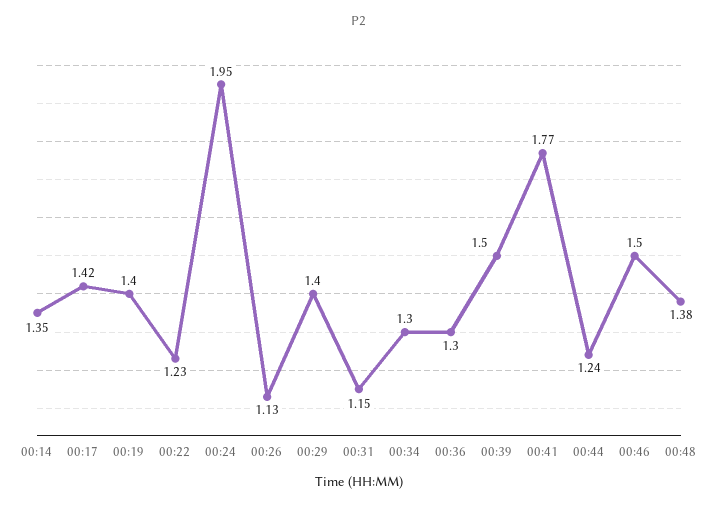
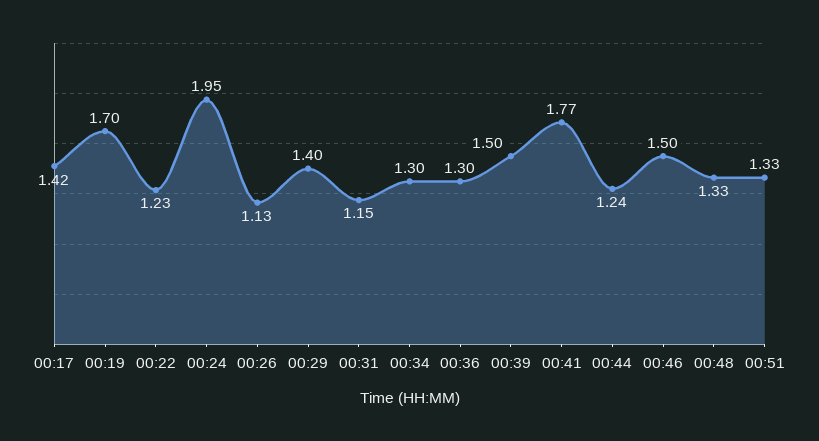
00:14: 1.35 -> none
00:19: 1.4 -> 1.7
00:48: 1.38 -> 1.33
00:51: none -> 1.33

